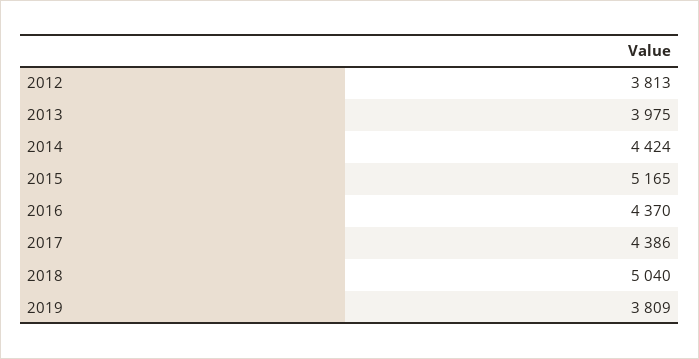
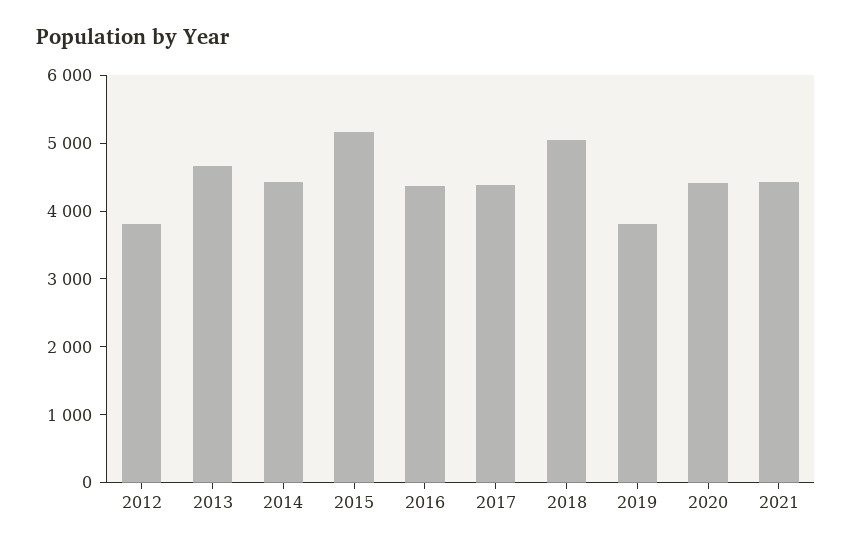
2013: 3975 -> 4600
2020: none -> 4400
2021: none -> 4400

